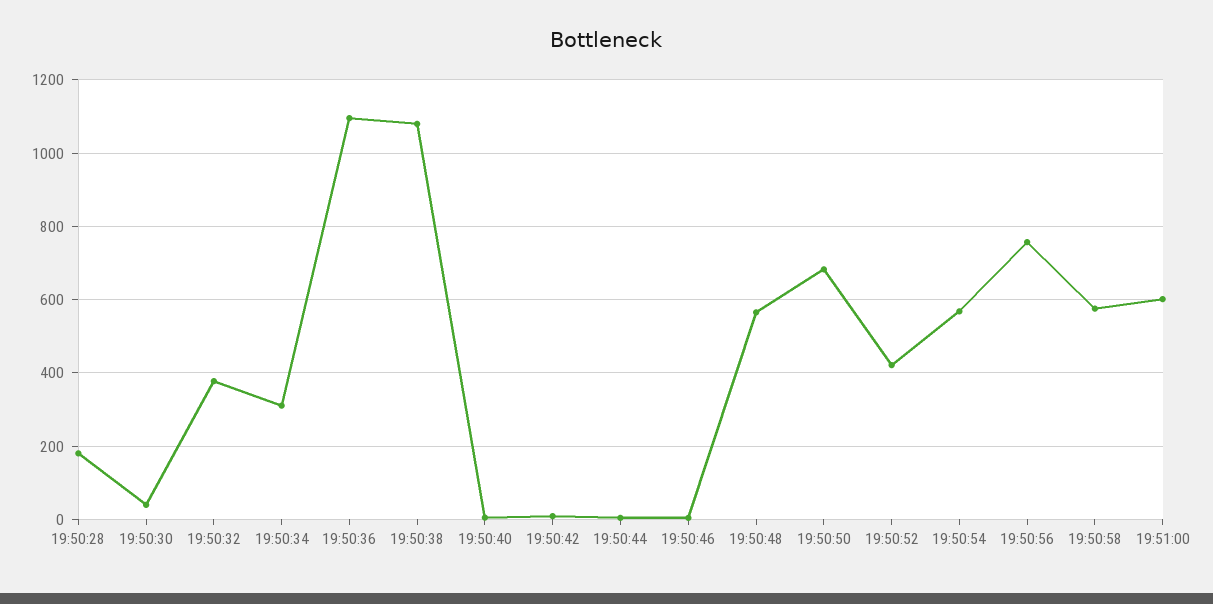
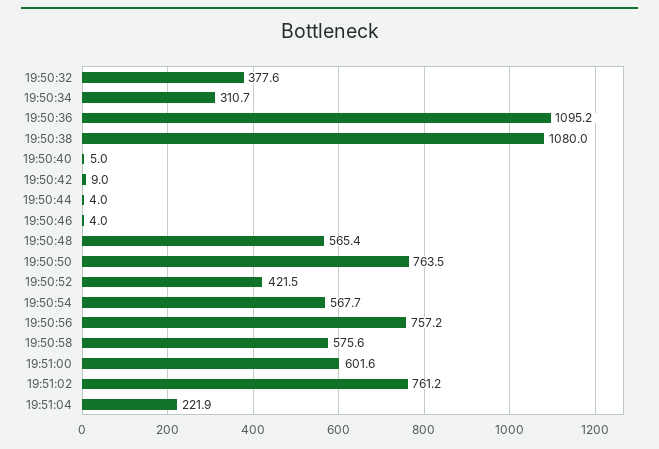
19:50:28: 180 -> none
19:50:30: 40 -> none
19:50:50: 680 -> 763.5
19:51:02: none -> 761.2
19:51:04: none -> 221.9

